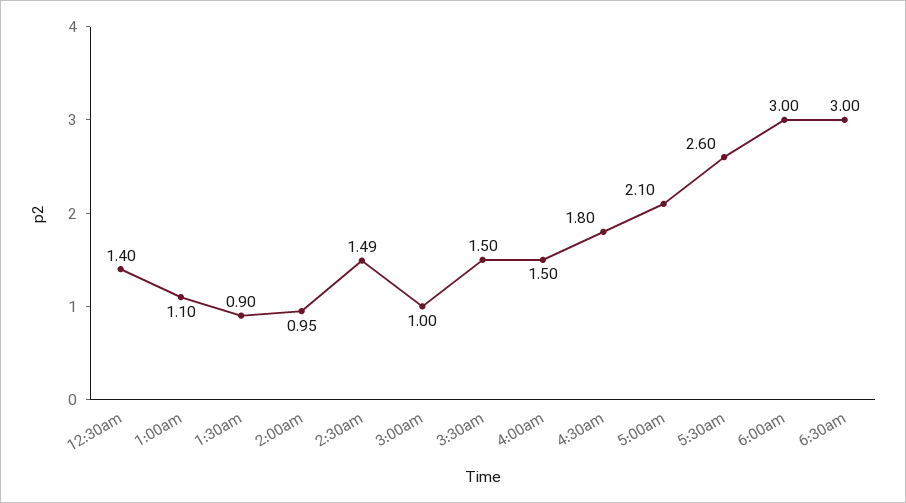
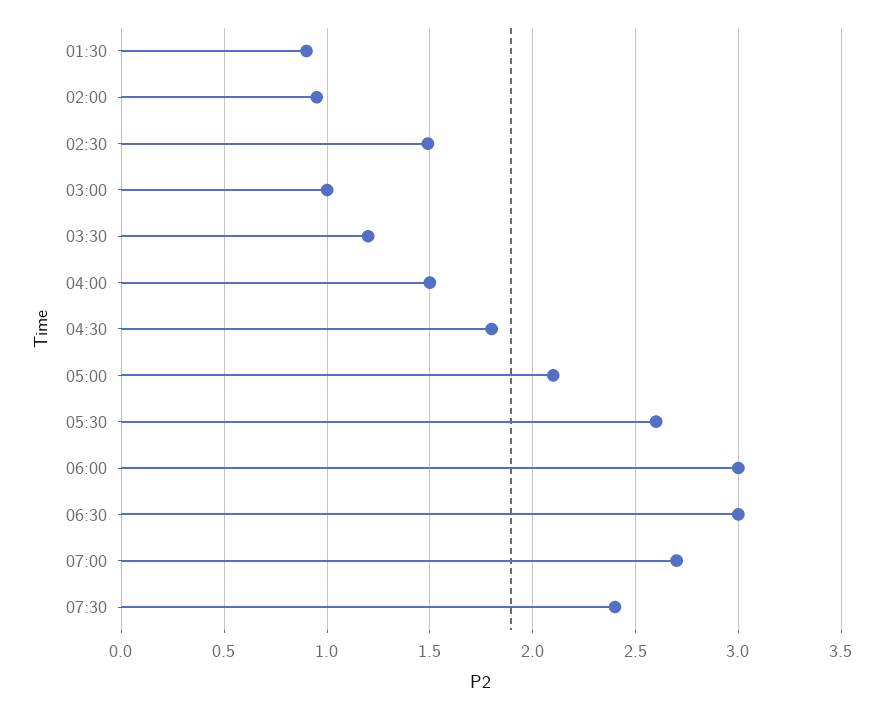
12:30am: 1.4 -> none
1:00am: 1.1 -> none
3:30am: 1.5 -> 1.2
07:00: none -> 2.7
07:30: none -> 2.4

